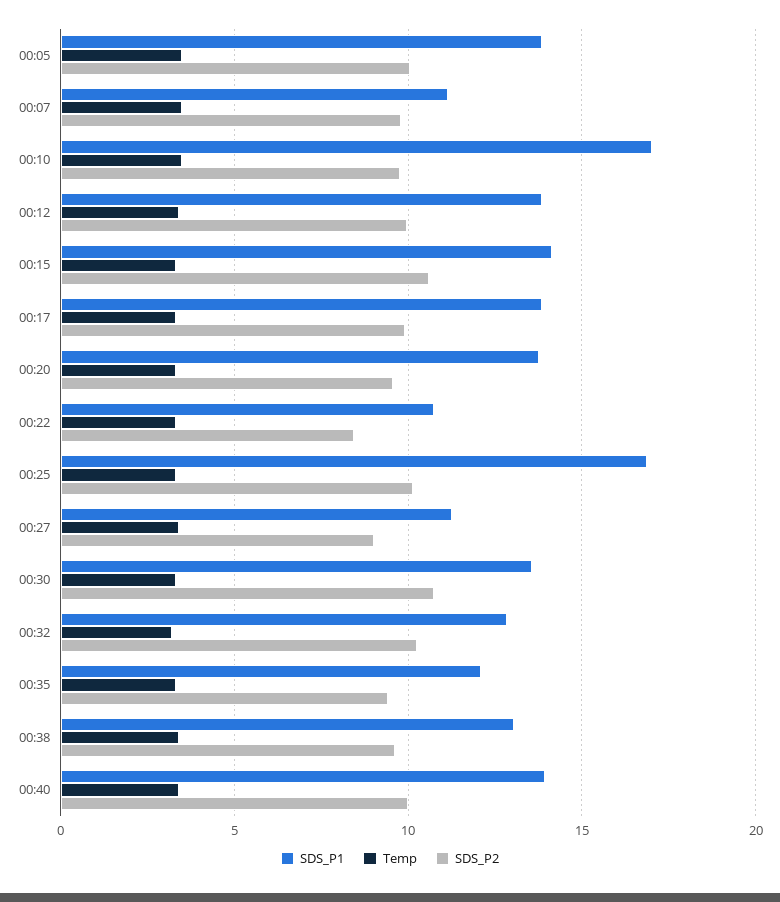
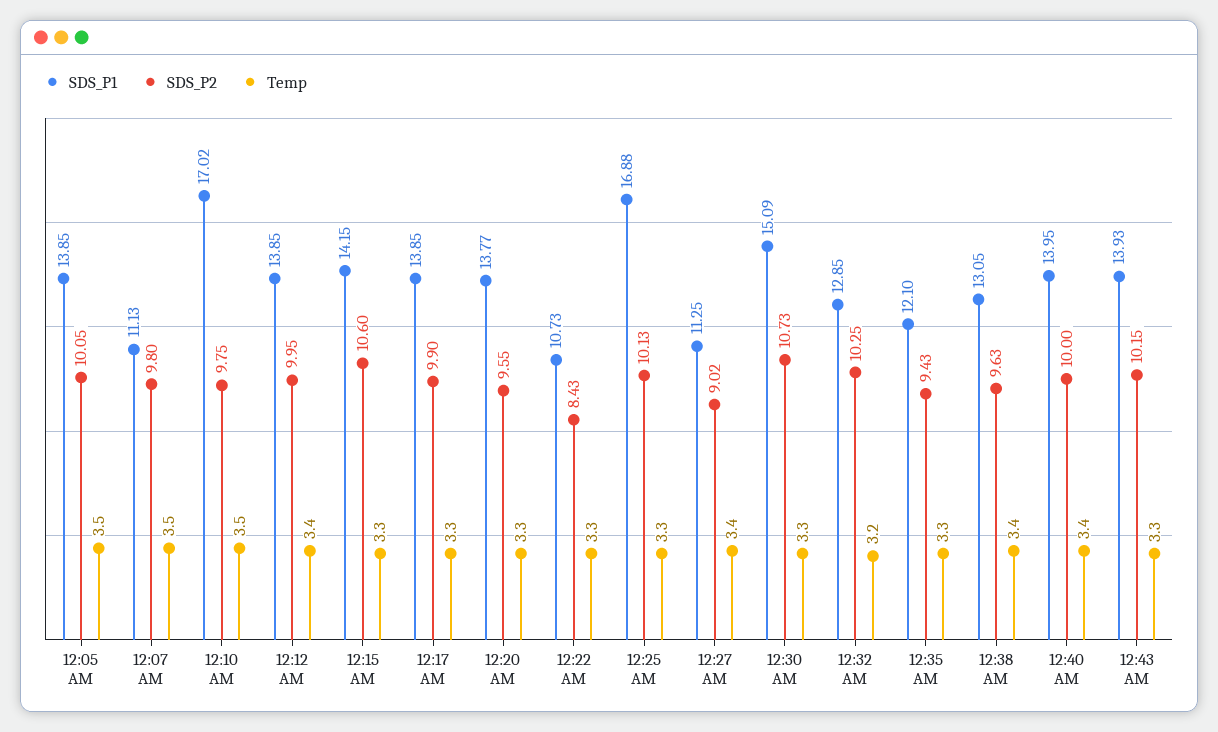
SDS_P1, 00:30: 13.5 -> 15.09
SDS_P1, 12:43 AM: none -> 13.93
SDS_P2, 12:43 AM: none -> 10.15
Temp, 12:43 AM: none -> 3.3

